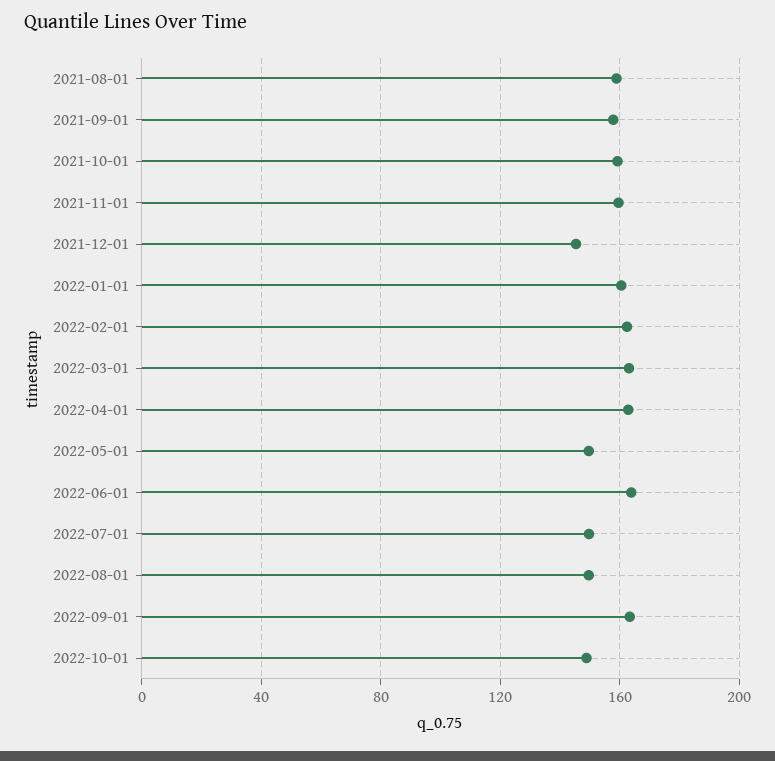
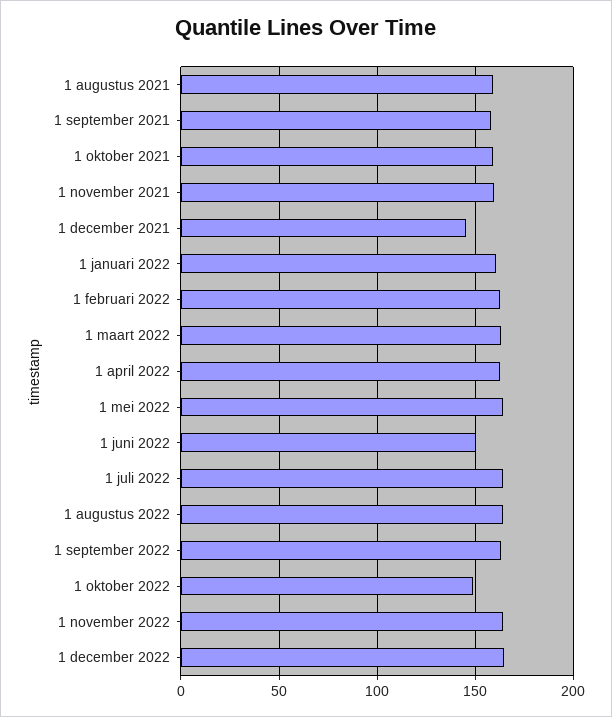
2022-05-01: 150 -> 165
2022-06-01: 165 -> 150
2022-07-01: 150 -> 165
2022-08-01: 150 -> 165
1 november 2022: none -> 165
1 december 2022: none -> 165

